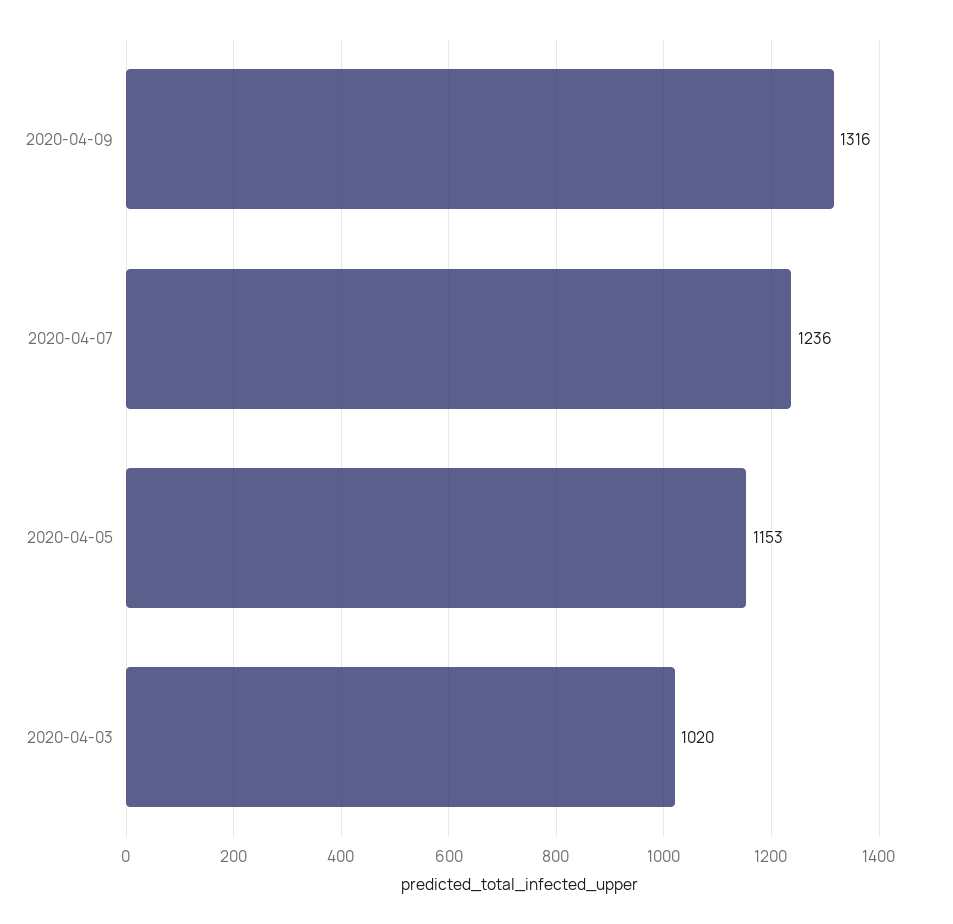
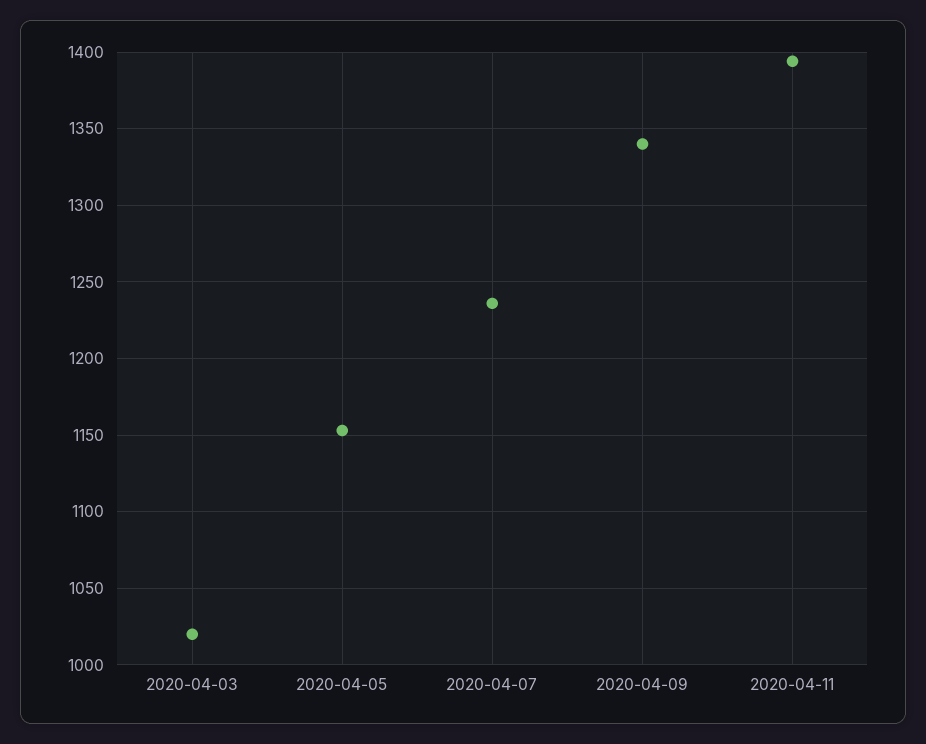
2020-04-09: 1316 -> 1340
2020-04-11: none -> 1395

